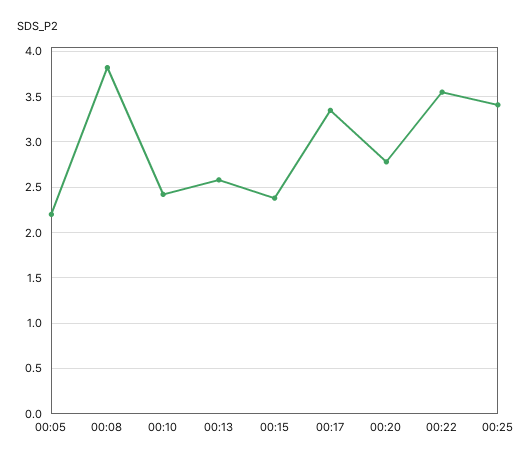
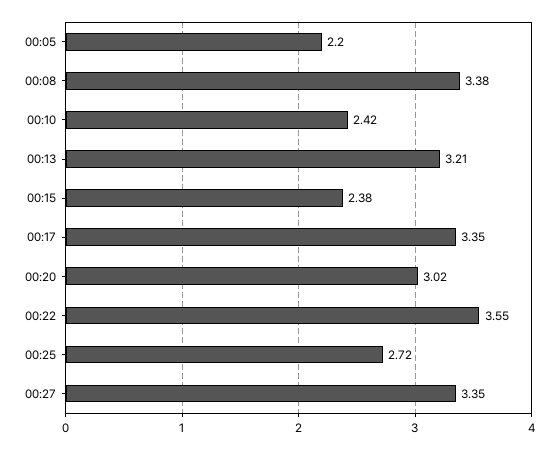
00:08: 3.8 -> 3.38
00:13: 2.6 -> 3.21
00:20: 2.8 -> 3.02
00:25: 3.4 -> 2.72
00:27: none -> 3.35

